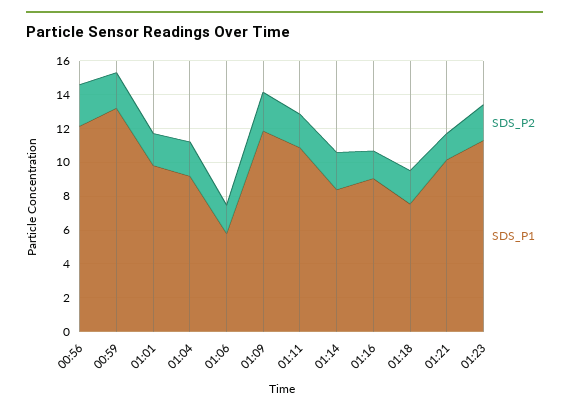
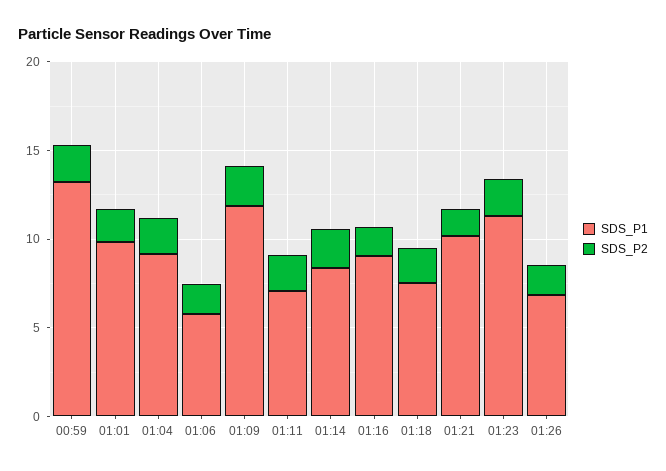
SDS_P2, 00:56: 2.5 -> none
SDS_P1, 00:56: 12 -> none
SDS_P1, 01:11: 11 -> 7
SDS_P1, 01:26: none -> 7
SDS_P2, 01:26: none -> 2

